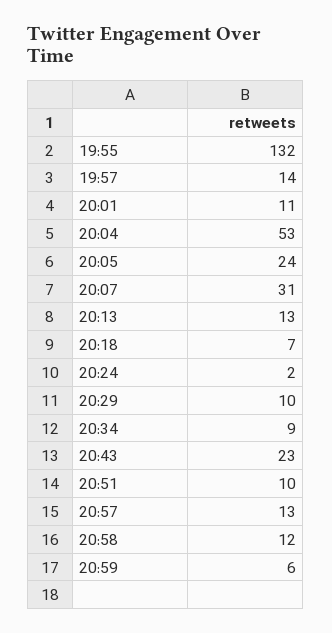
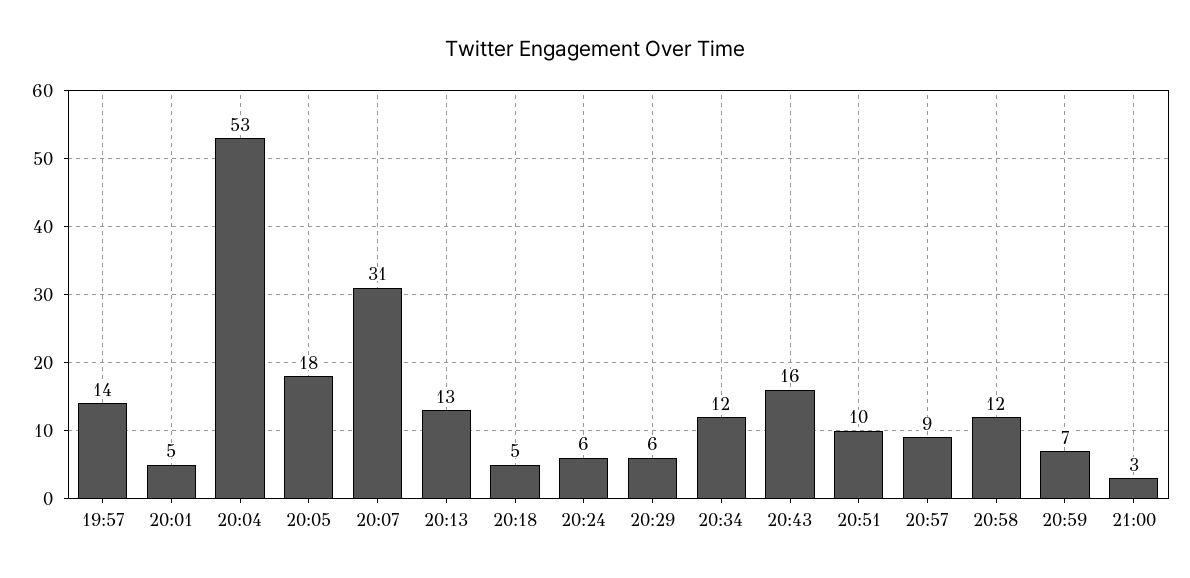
19:55: 132 -> none
20:01: 11 -> 5
20:05: 24 -> 18
20:18: 7 -> 5
20:24: 2 -> 6
20:29: 10 -> 6
20:34: 9 -> 12
20:43: 23 -> 16
20:57: 13 -> 9
20:59: 6 -> 7
21:00: none -> 3

